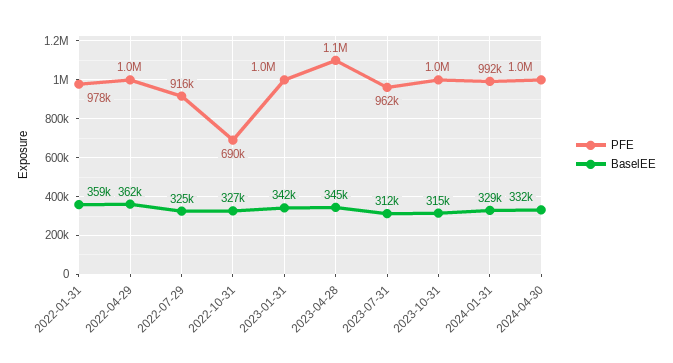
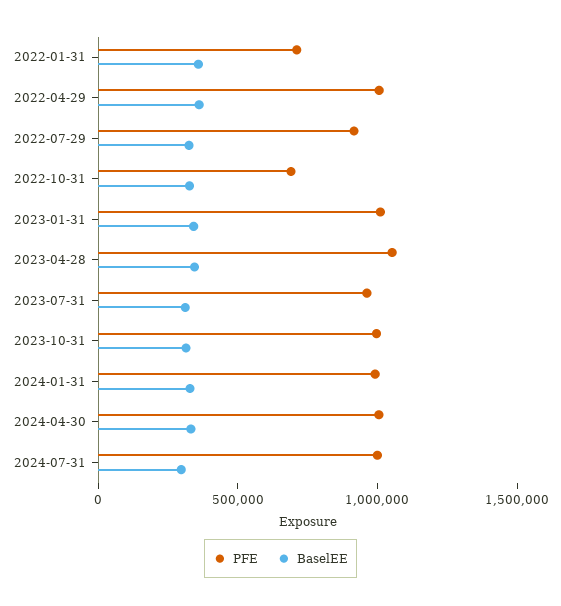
PFE, 2022-01-31: 978000 -> 700000
PFE, 2024-07-31: none -> 1000000
BaselEE, 2024-07-31: none -> 300000

